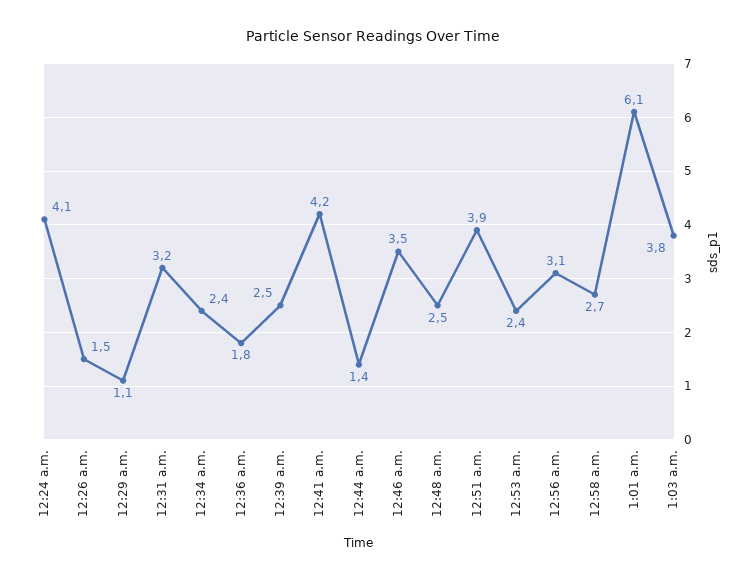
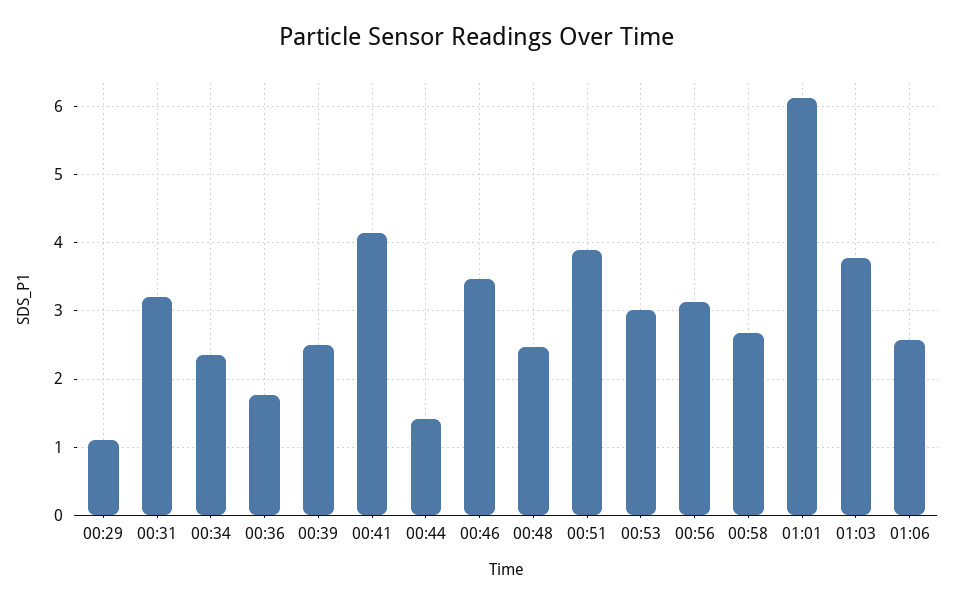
12:24 a.m.: 4.1 -> none
12:26 a.m.: 1.5 -> none
12:53 a.m.: 2.4 -> 3
01:06: none -> 2.6

